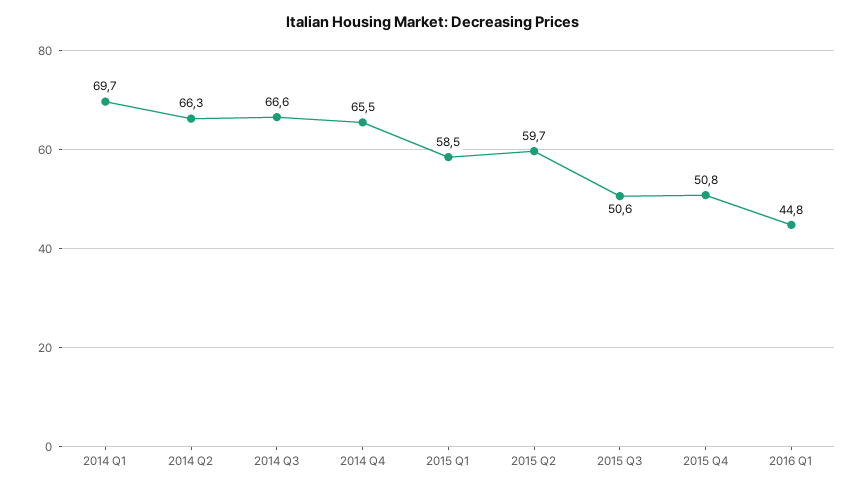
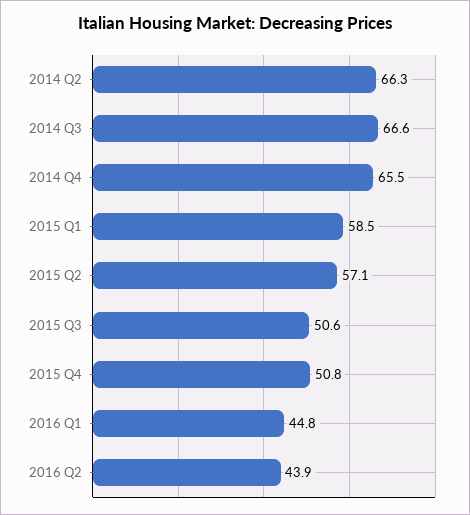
2014 Q1: 69.7 -> none
2015 Q2: 59.7 -> 57.1
2016 Q2: none -> 43.9

